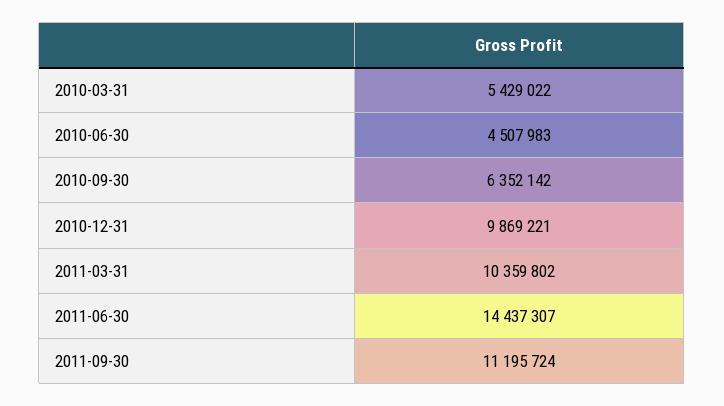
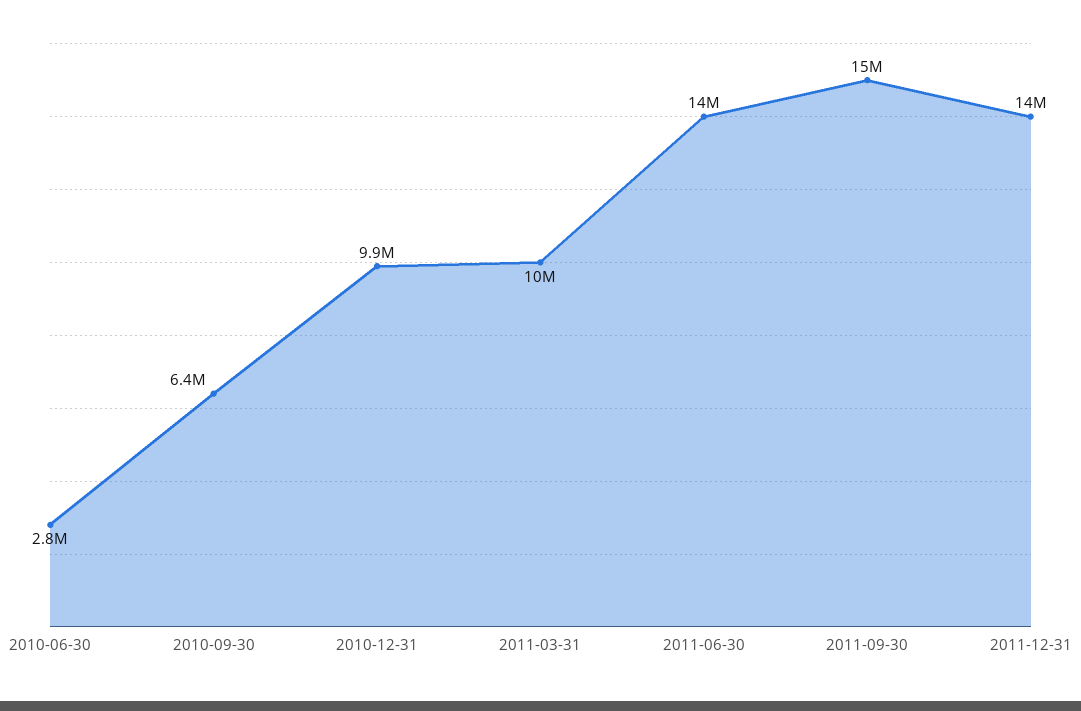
2010-03-31: 5429022 -> none
2010-06-30: 4507983 -> 2800000
2011-09-30: 11195724 -> 15000000
2011-12-31: none -> 14000000

